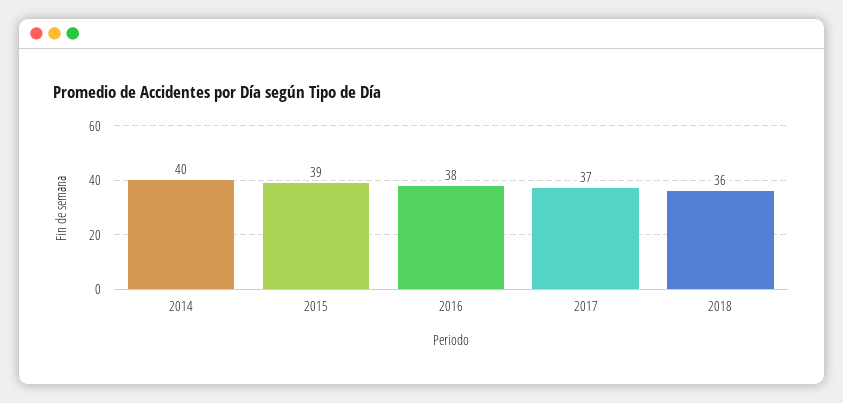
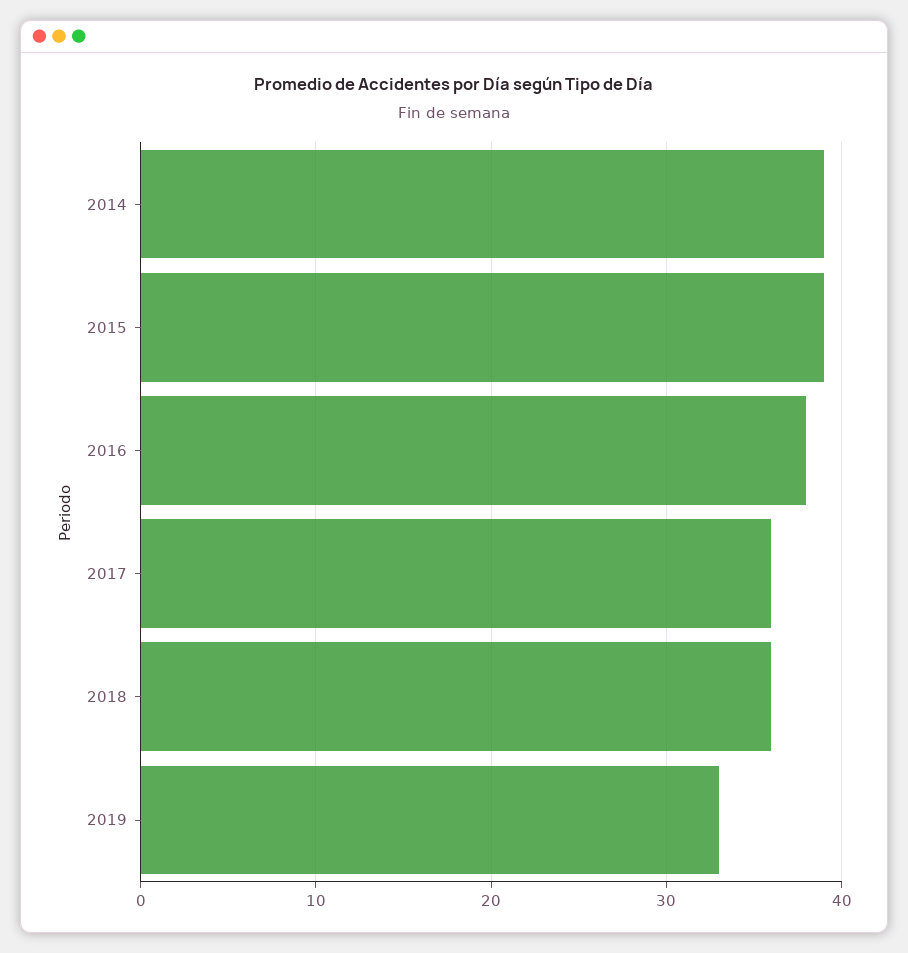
2014: 40 -> 39
2017: 37 -> 36
2019: none -> 33

